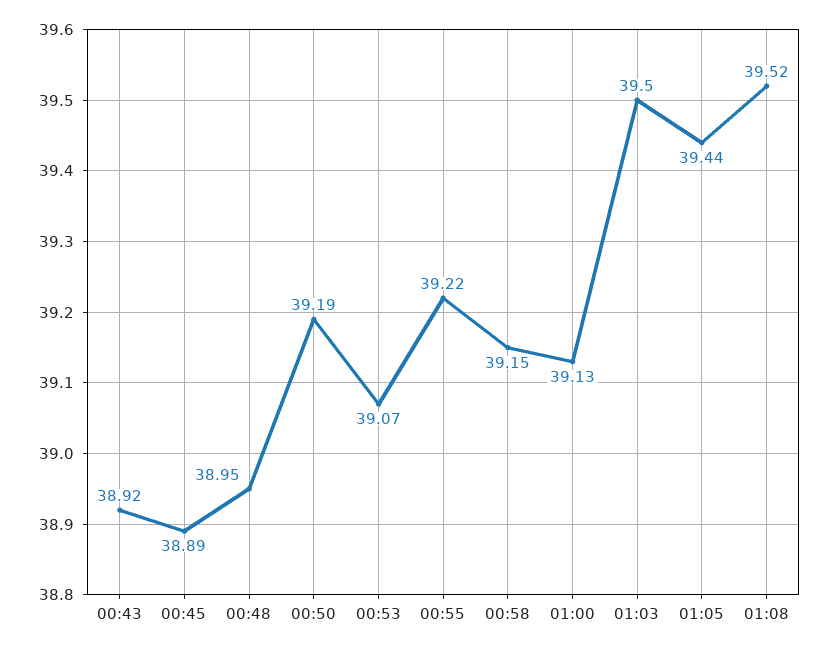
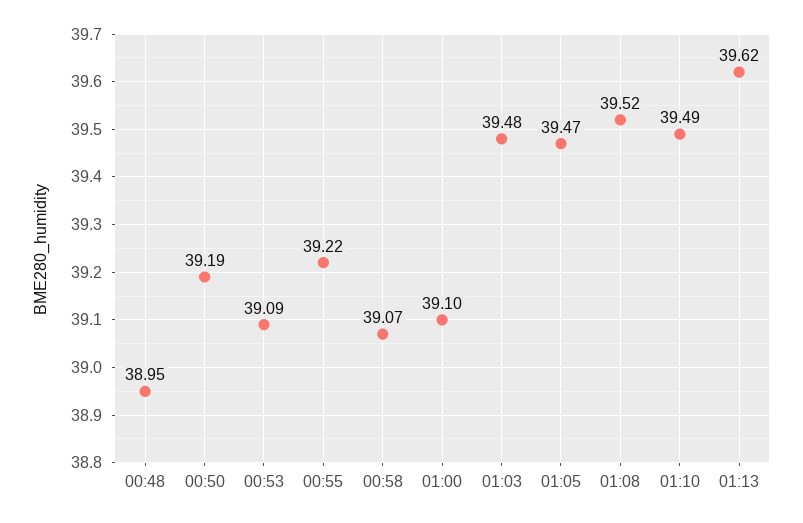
00:43: 38.92 -> none
00:45: 38.89 -> none
00:53: 39.07 -> 39.09
00:58: 39.15 -> 39.07
01:00: 39.13 -> 39.1
01:03: 39.5 -> 39.48
01:05: 39.44 -> 39.47
01:10: none -> 39.49
01:13: none -> 39.62

